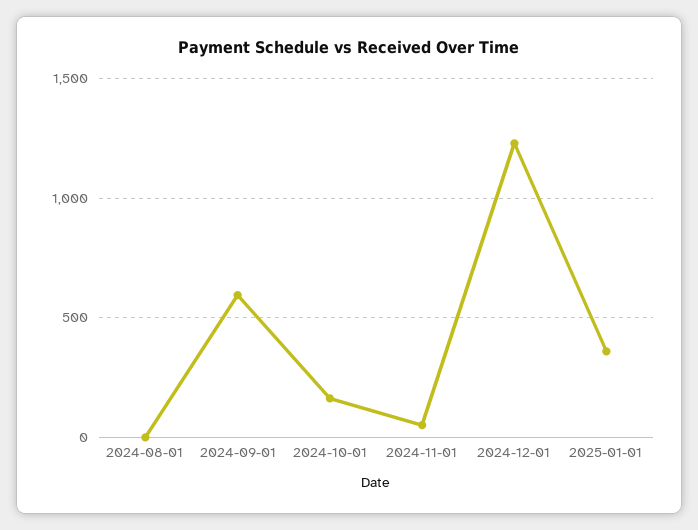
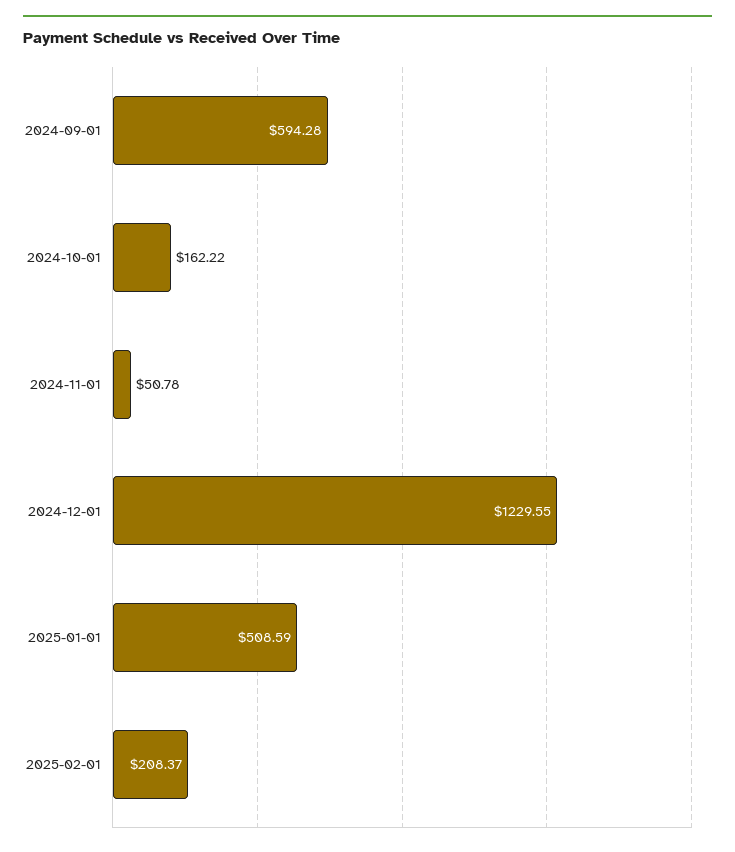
2024-08-01: 0 -> none
2025-01-01: 350 -> 508.59
2025-02-01: none -> 208.37

